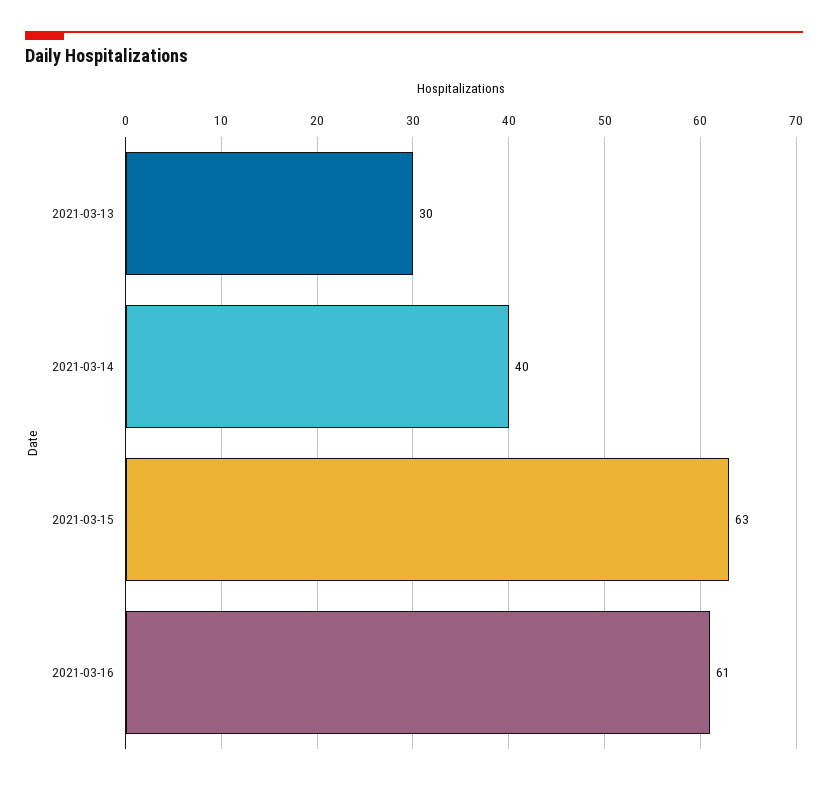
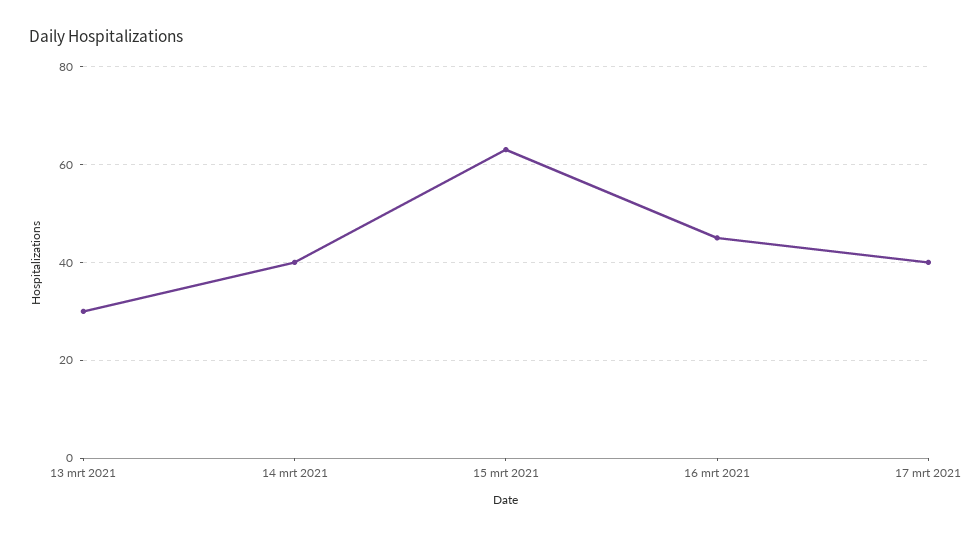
2021-03-16: 61 -> 45
17 mrt 2021: none -> 40

